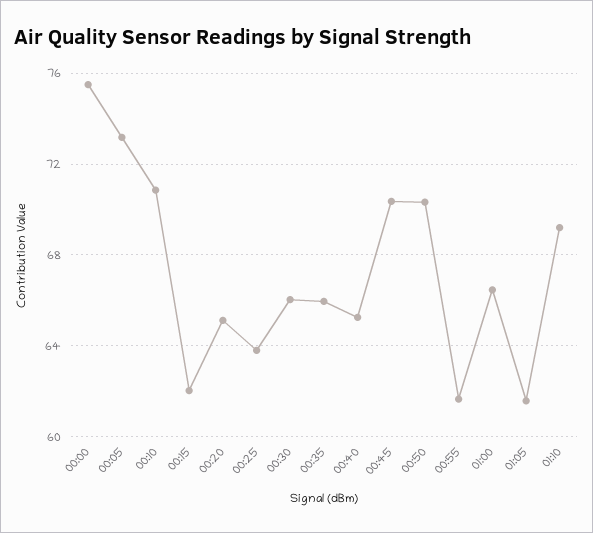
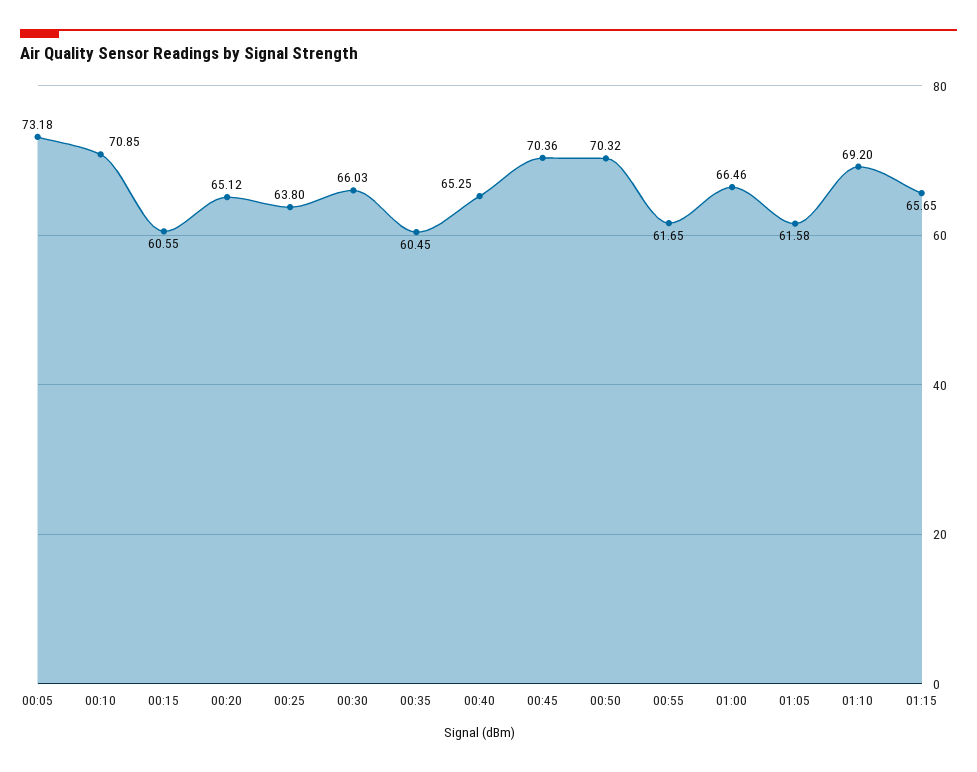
00:00: 75.5 -> none
00:15: 62 -> 60.55
00:35: 66 -> 60.45
01:15: none -> 65.65

